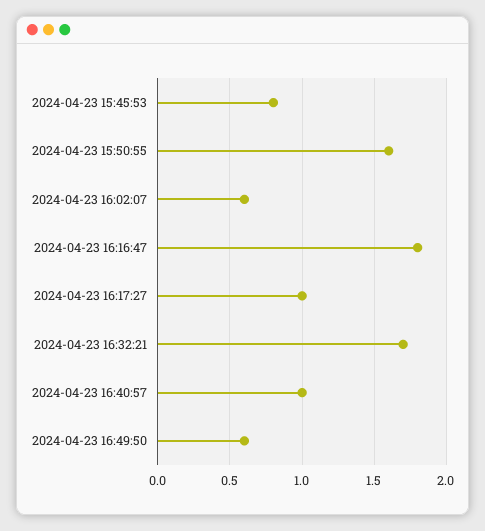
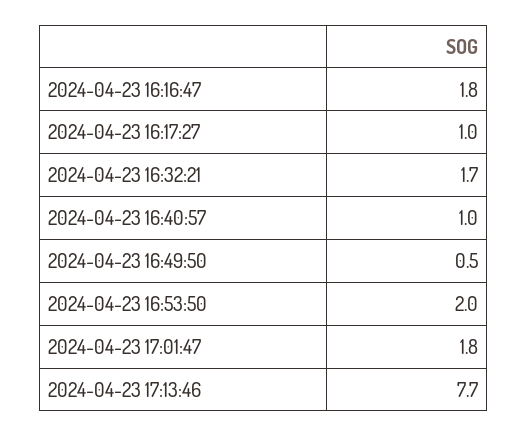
2024-04-23 15:45:53: 0.8 -> none
2024-04-23 15:50:55: 1.6 -> none
2024-04-23 16:02:07: 0.6 -> none
2024-04-23 16:49:50: 0.6 -> 0.5
2024-04-23 16:53:50: none -> 2
2024-04-23 17:01:47: none -> 1.8
2024-04-23 17:13:46: none -> 7.7

